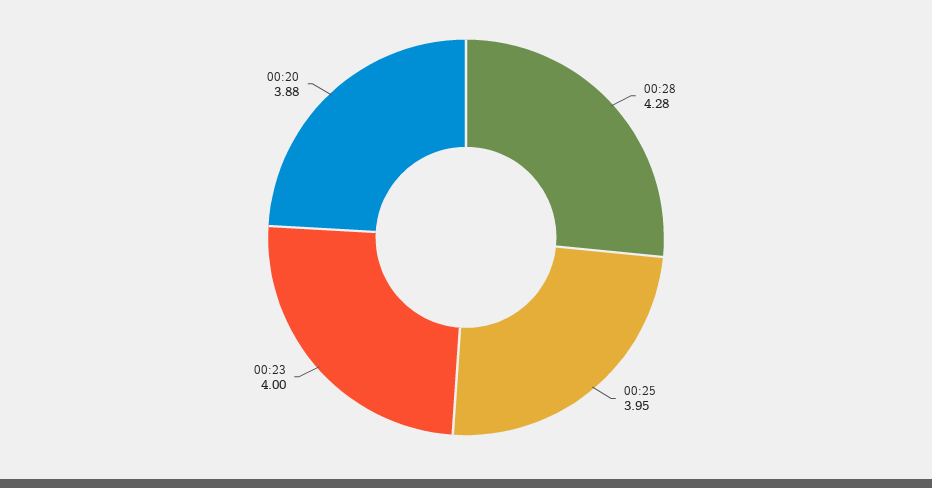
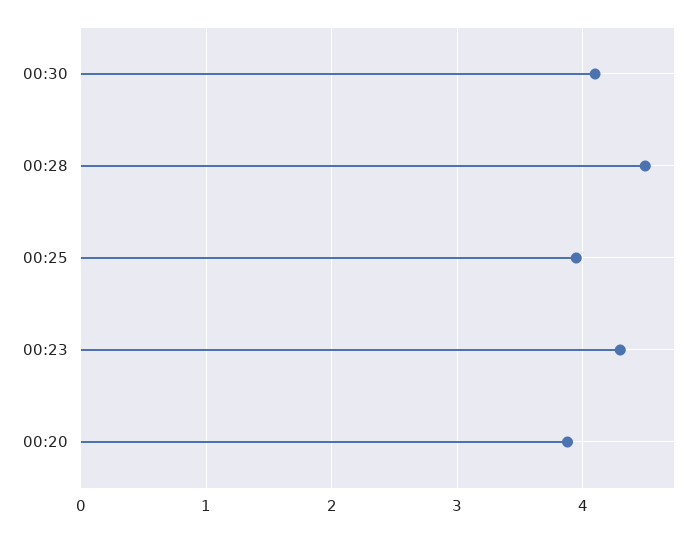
00:28: 4.28 -> 4.5
00:23: 4 -> 4.3
00:30: none -> 4.1

